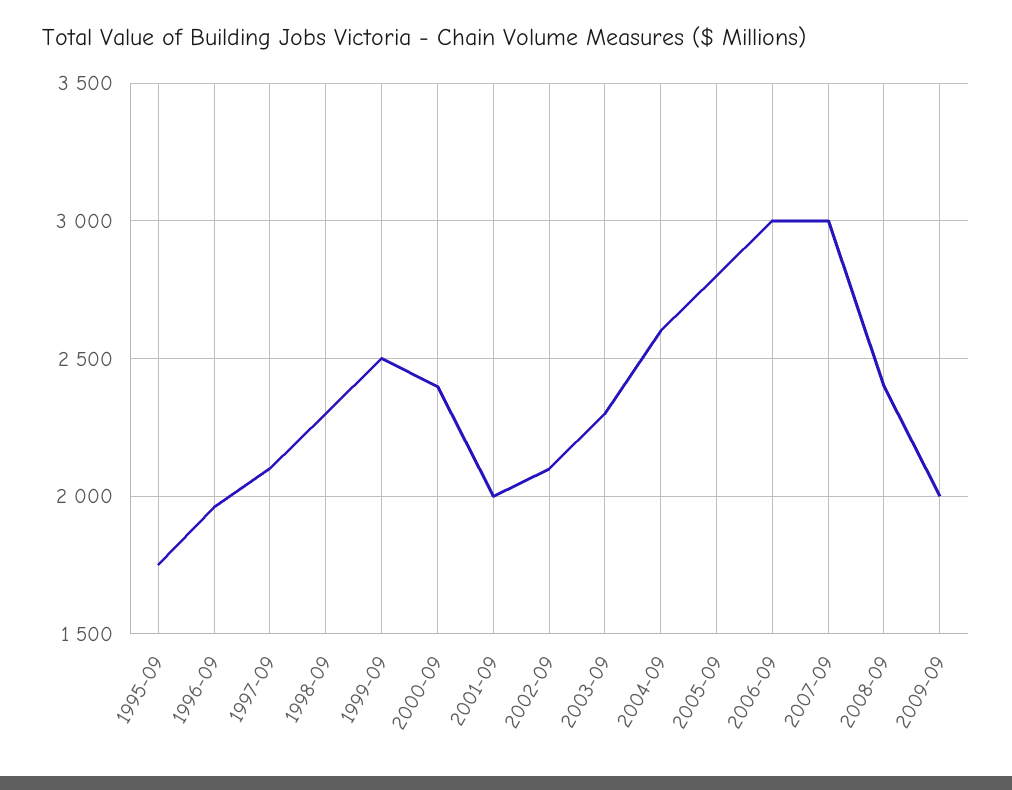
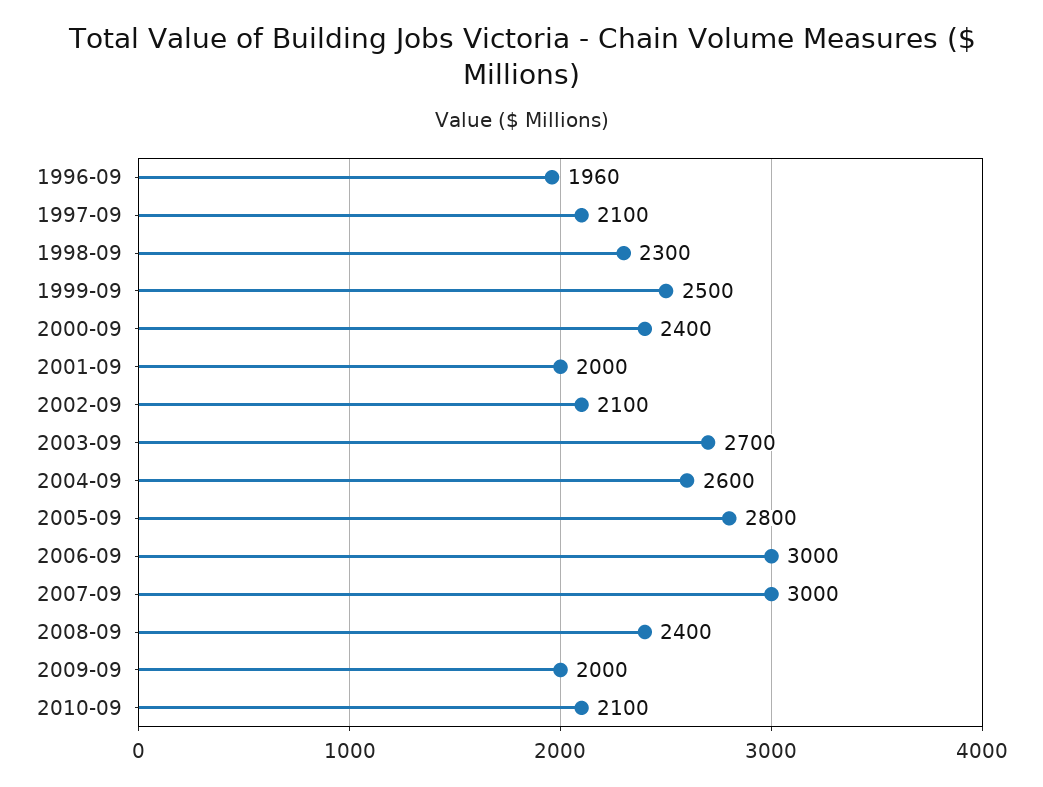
1995-09: 1750 -> none
2003-09: 2300 -> 2700
2010-09: none -> 2100

